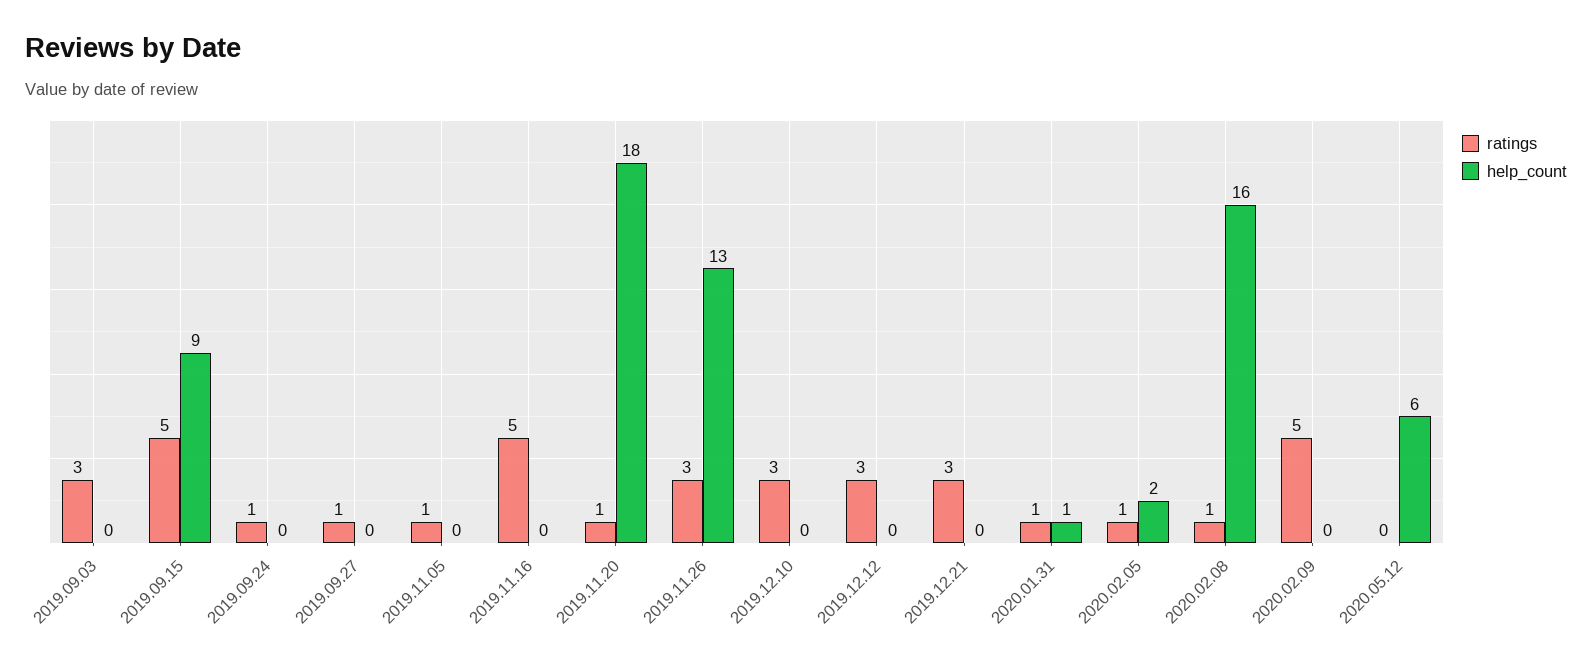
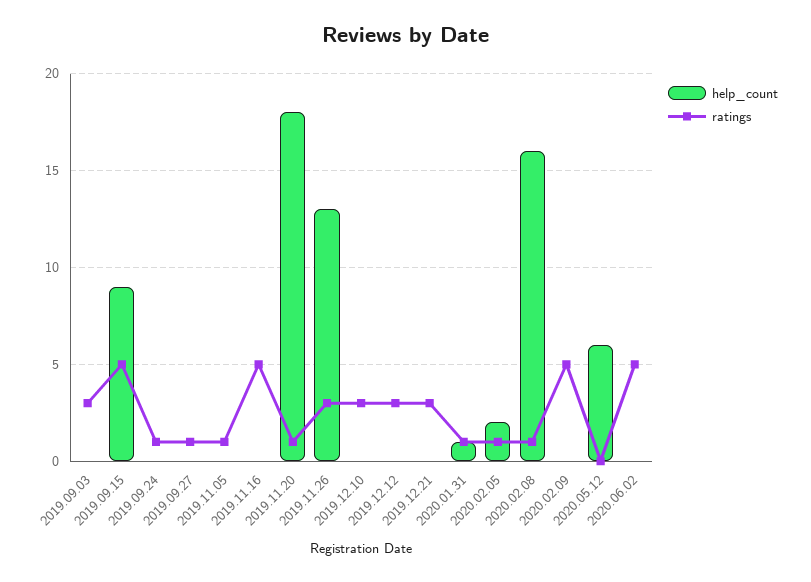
help_count, 2020.06.02: none -> 0
ratings, 2020.06.02: none -> 5

